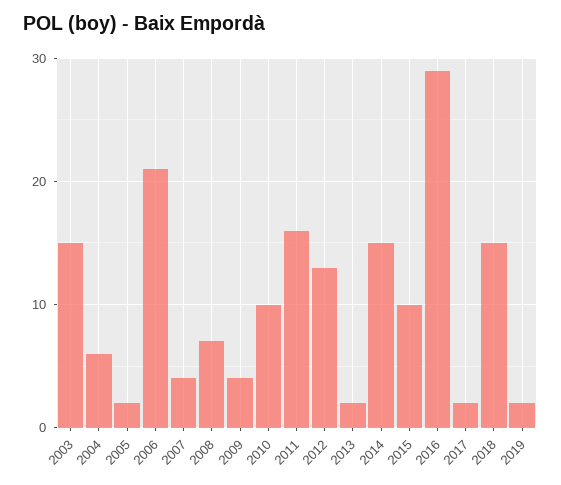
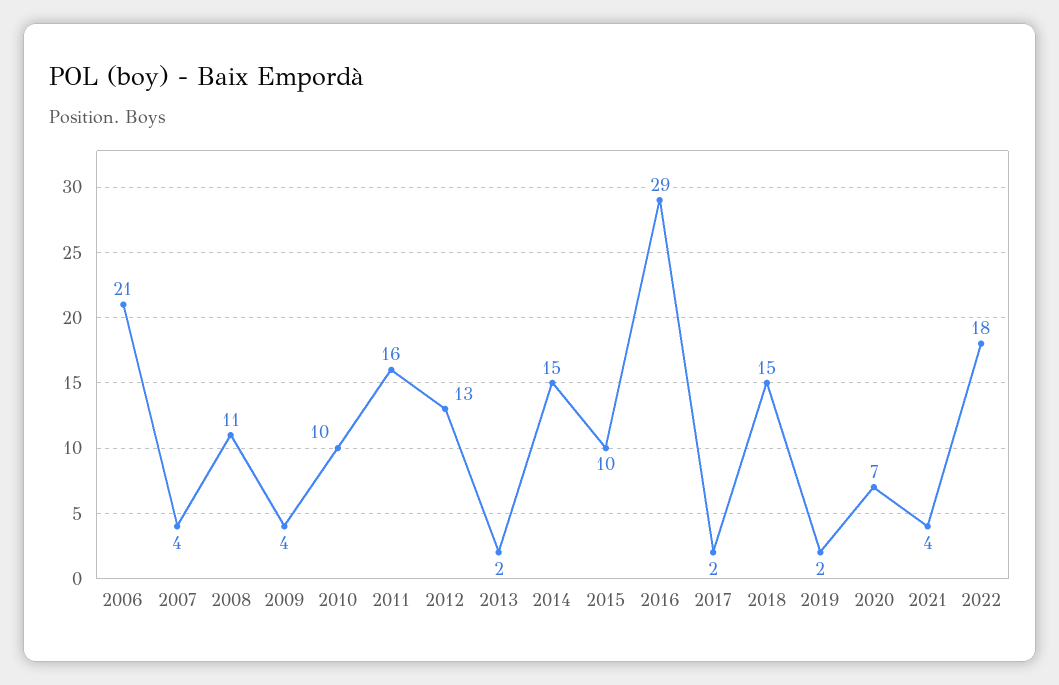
2003: 15 -> none
2004: 6 -> none
2005: 2 -> none
2008: 7 -> 11
2020: none -> 7
2021: none -> 4
2022: none -> 18

